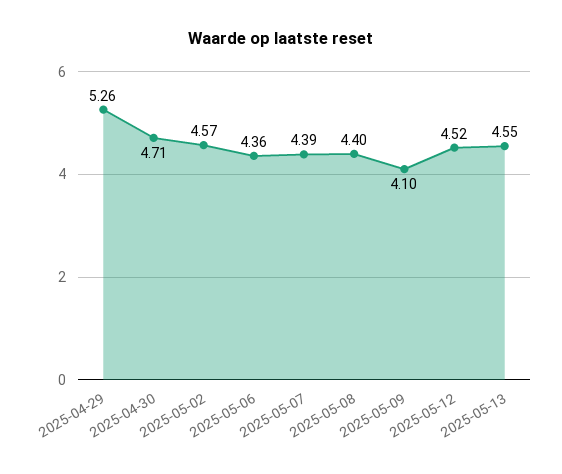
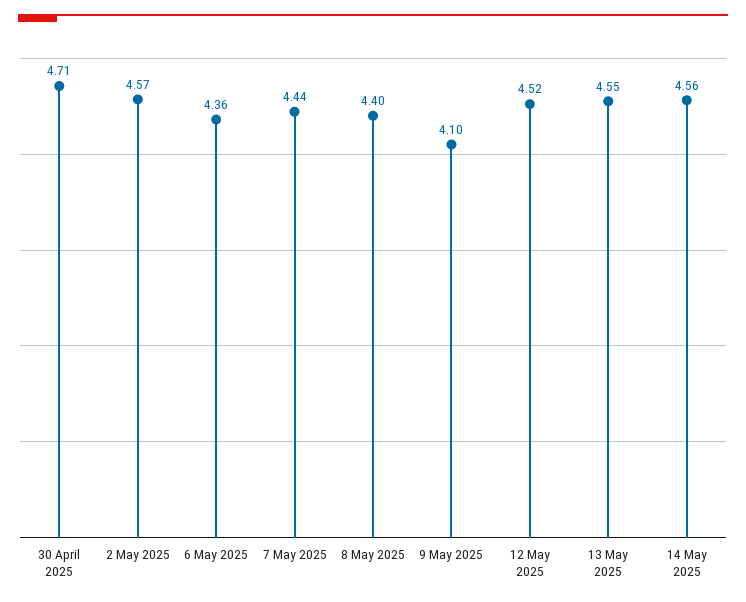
2025-04-29: 5.26 -> none
2025-05-07: 4.39 -> 4.44
14 May 2025: none -> 4.56

